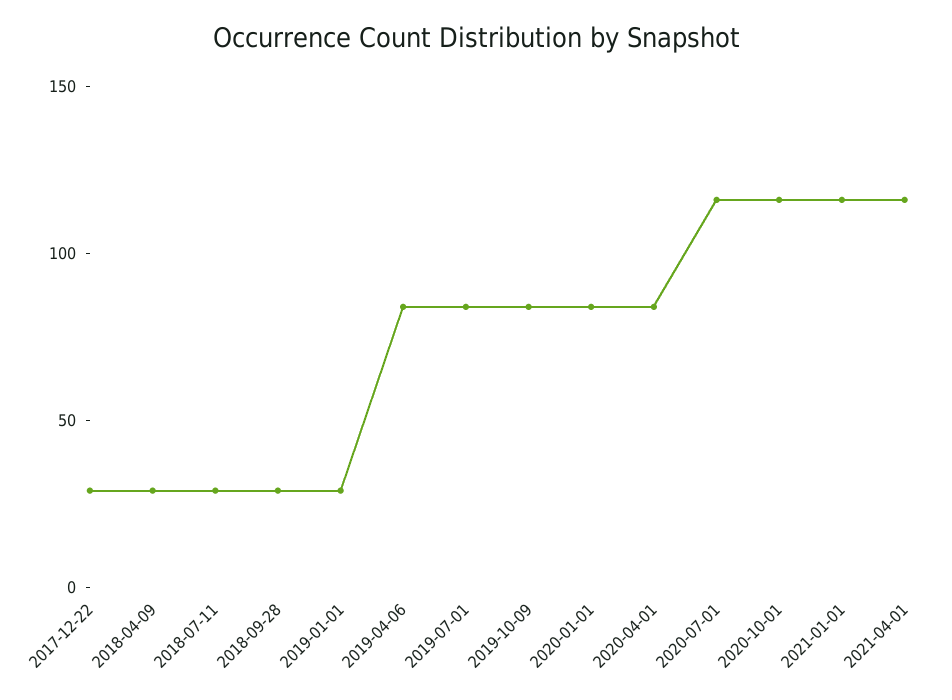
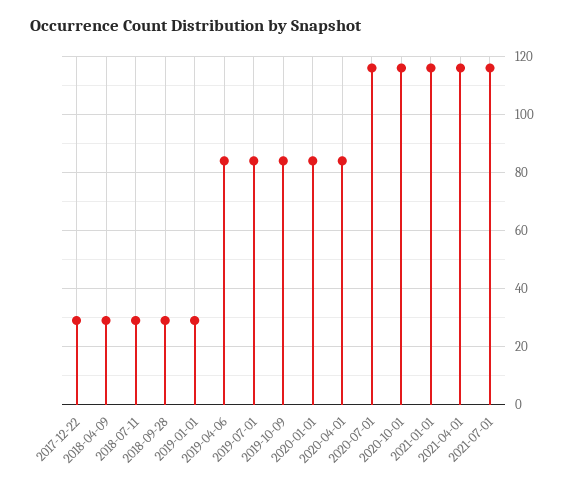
2021-07-01: none -> 115

